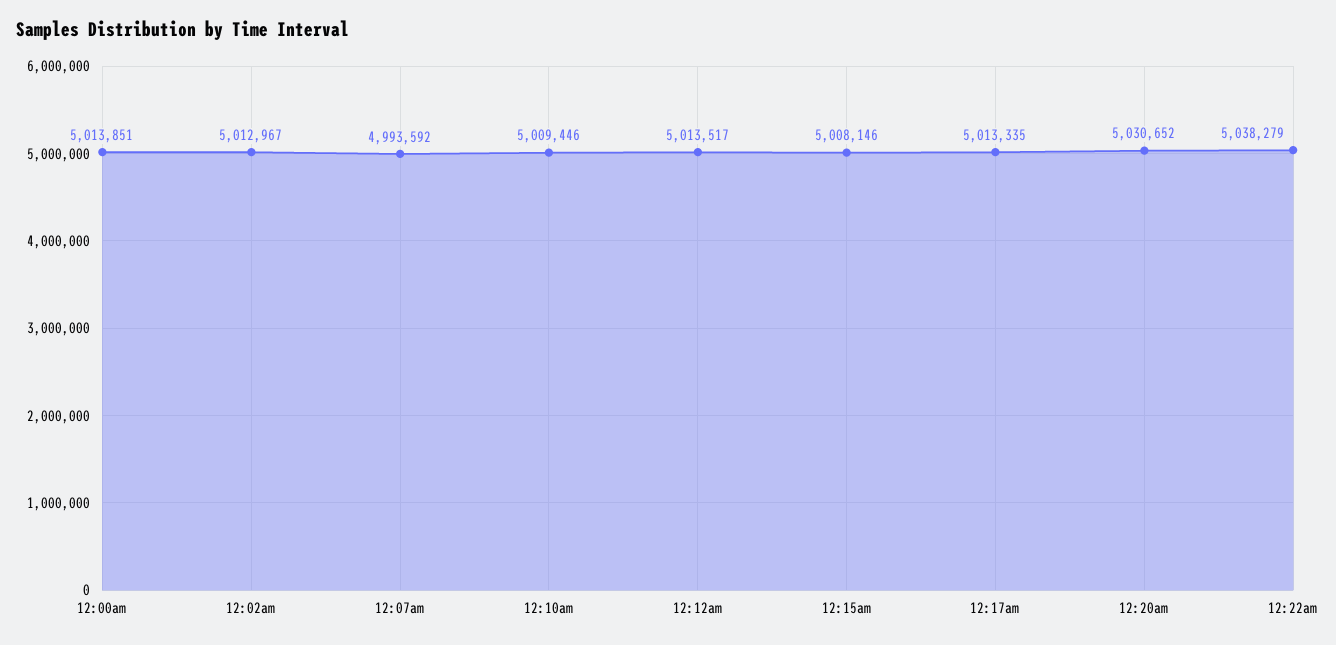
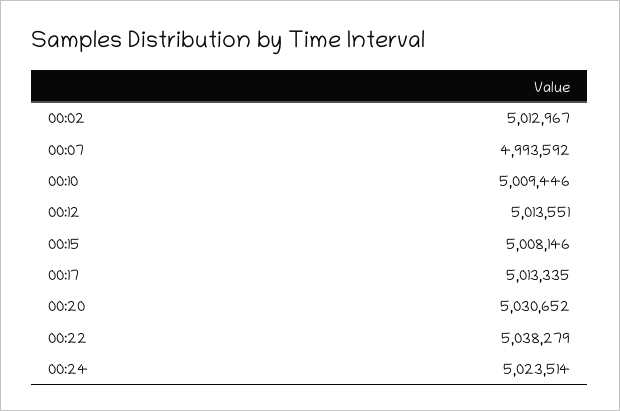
12:00am: 5013851 -> none
12:12am: 5013517 -> 5013551
00:24: none -> 5023514

